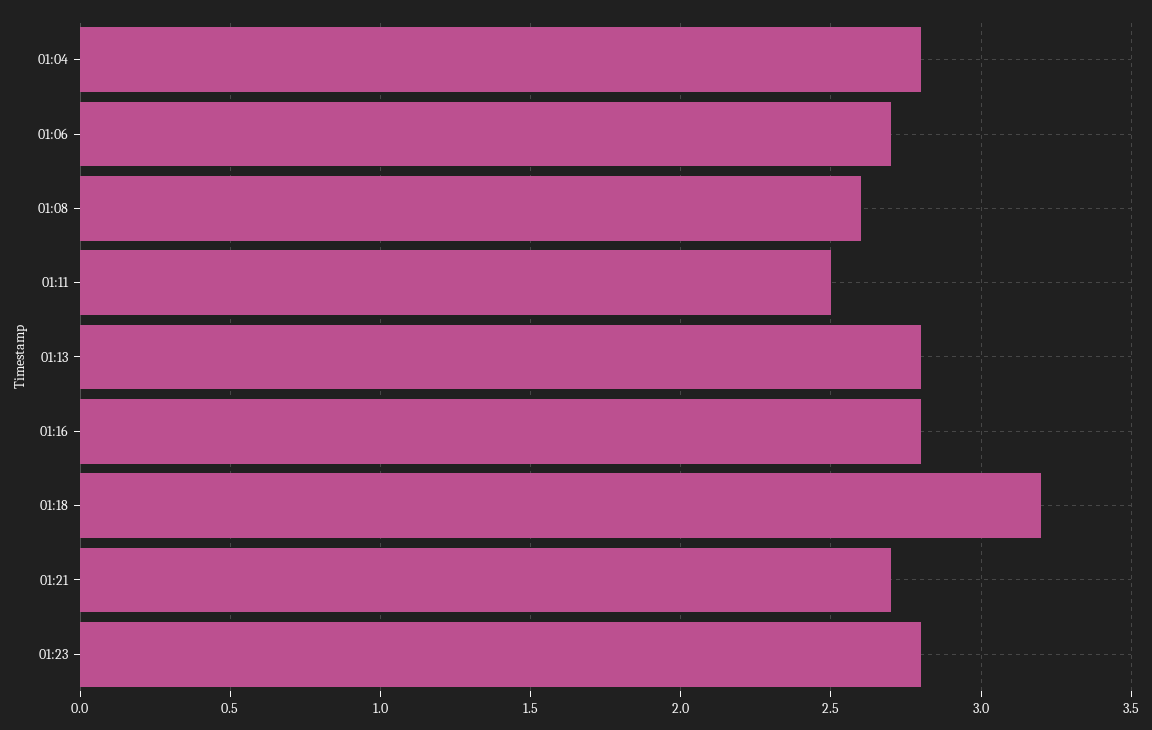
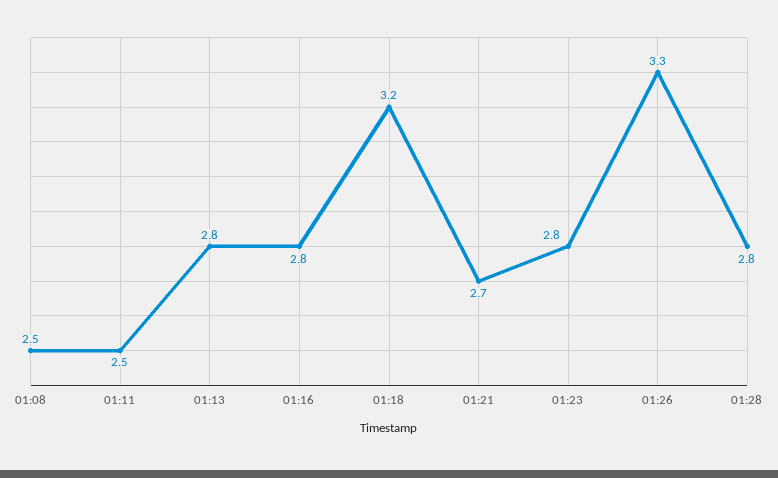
01:04: 2.8 -> none
01:06: 2.7 -> none
01:08: 2.6 -> 2.5
01:26: none -> 3.3
01:28: none -> 2.8

